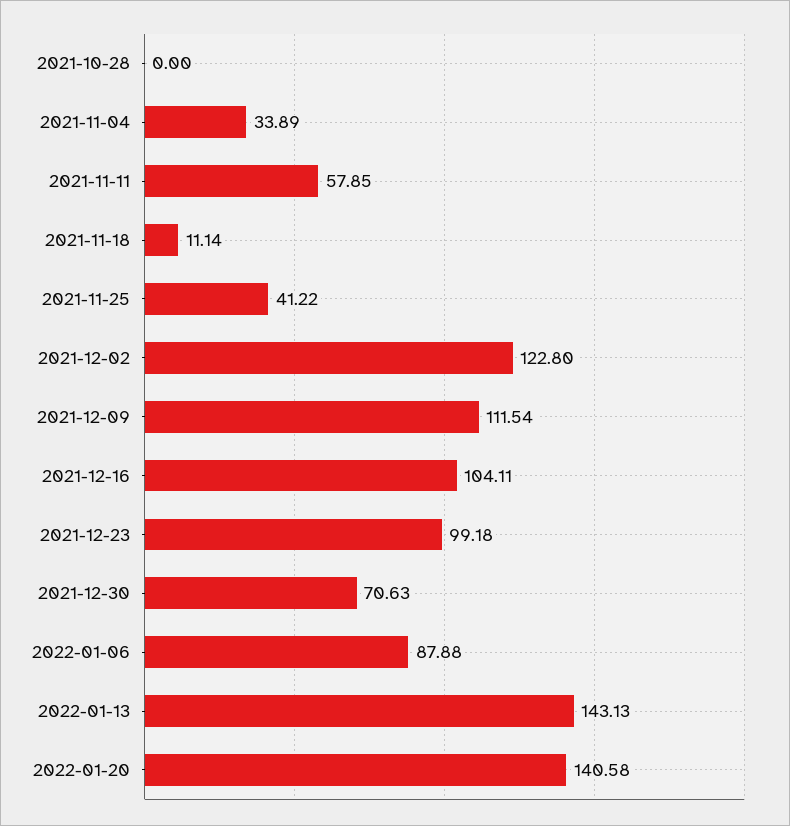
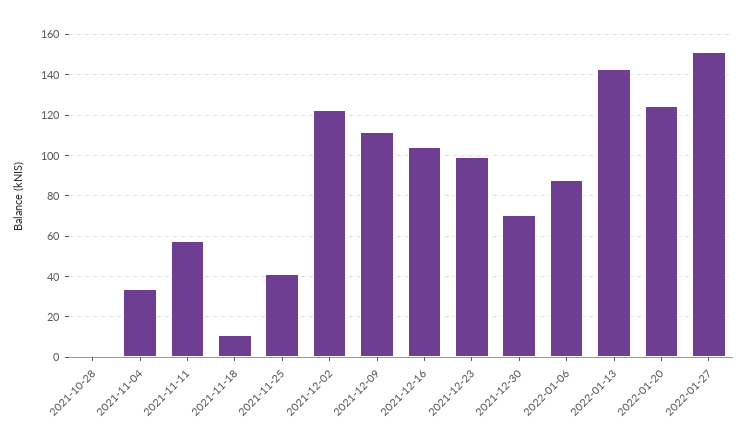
2022-01-20: 140.58 -> 125
2022-01-27: none -> 150

